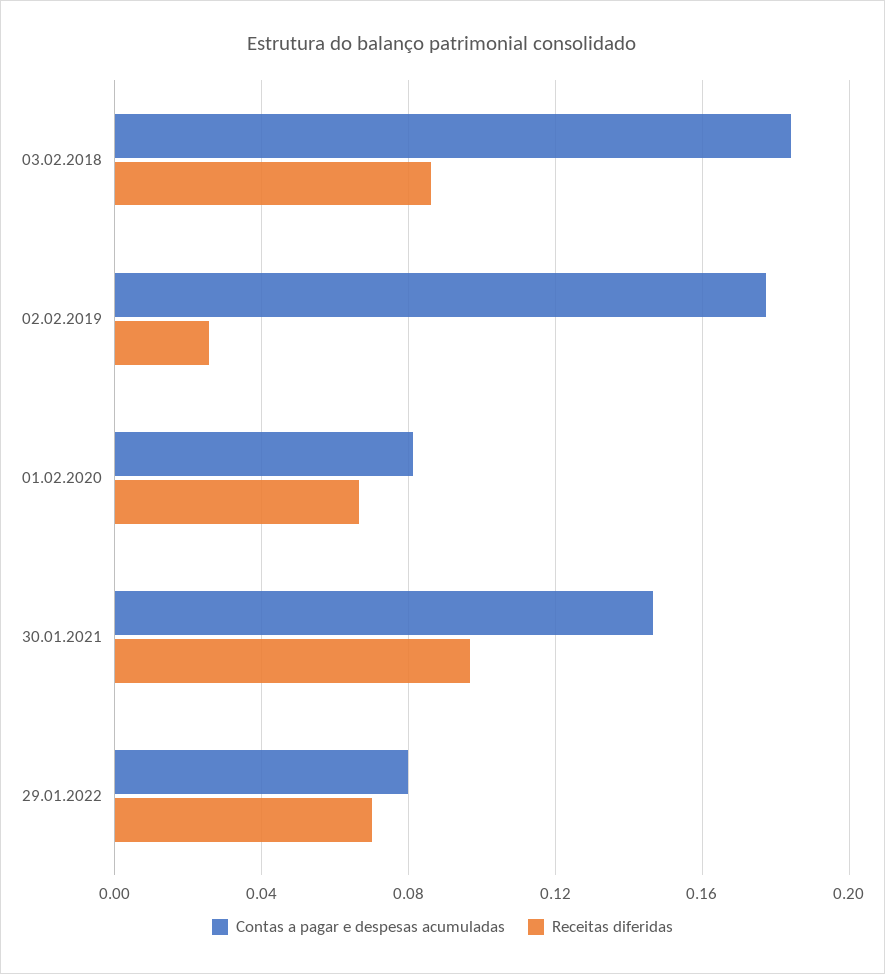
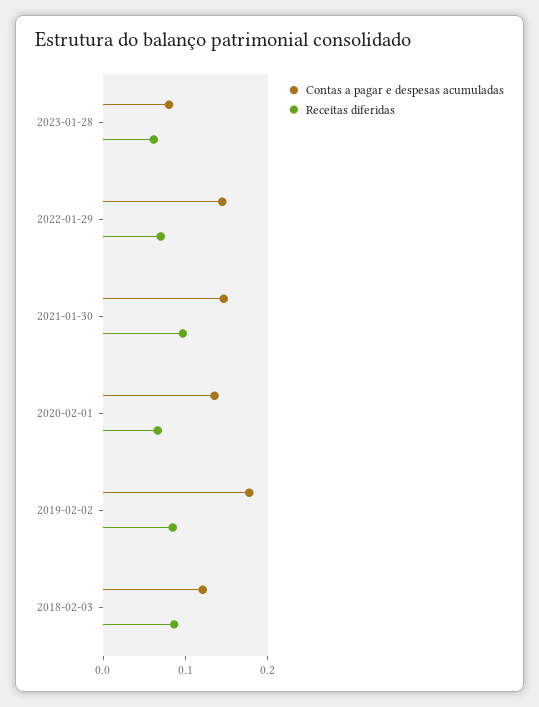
Contas a pagar e despesas acumuladas, 03.02.2018: 0.185 -> 0.12
Receitas diferidas, 02.02.2019: 0.025 -> 0.08
Contas a pagar e despesas acumuladas, 01.02.2020: 0.08 -> 0.14
Contas a pagar e despesas acumuladas, 29.01.2022: 0.08 -> 0.14
Contas a pagar e despesas acumuladas, 2023-01-28: none -> 0.08
Receitas diferidas, 2023-01-28: none -> 0.06

